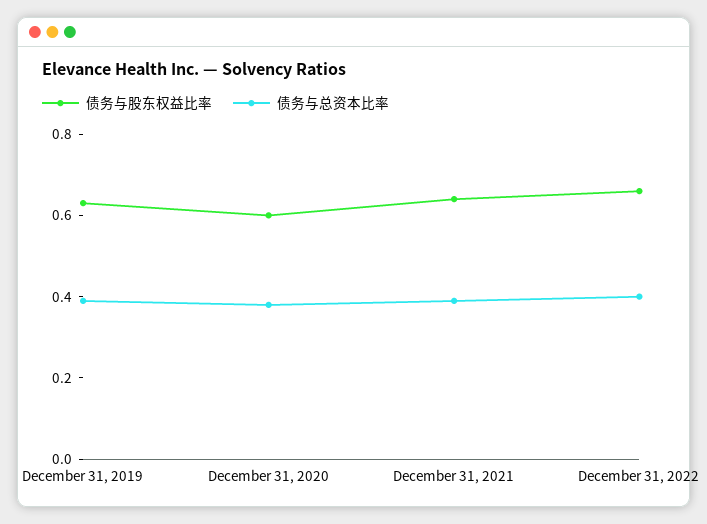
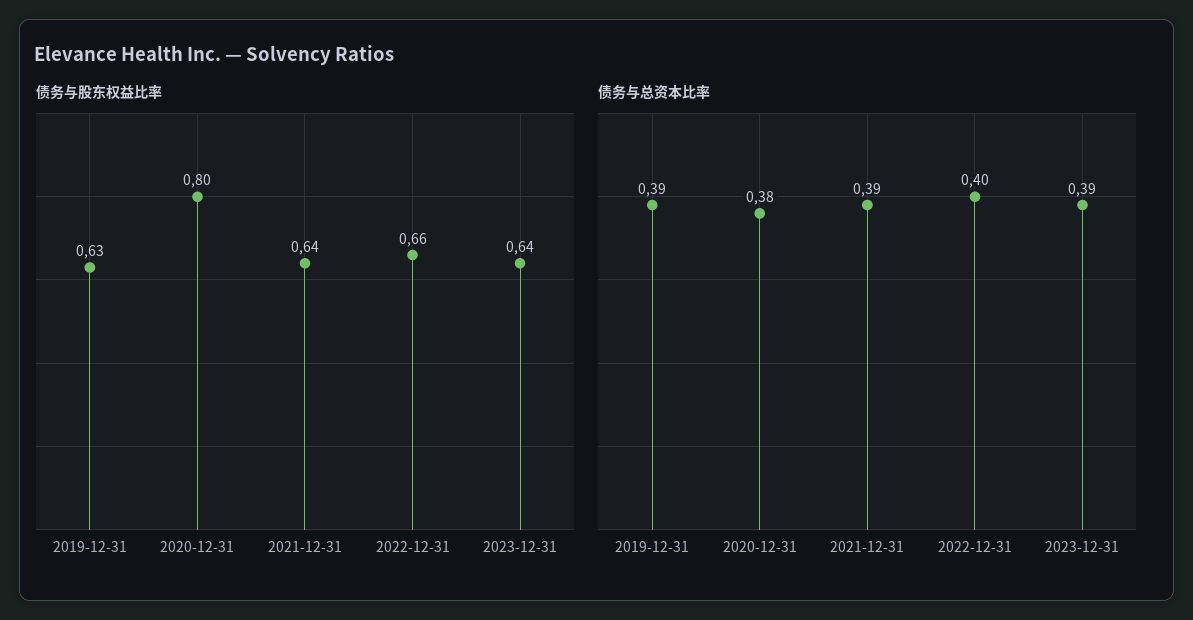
债务与股东权益比率, December 31, 2020: 0.6 -> 0.8
债务与股东权益比率, 2023-12-31: none -> 0.64
债务与总资本比率, 2023-12-31: none -> 0.39

